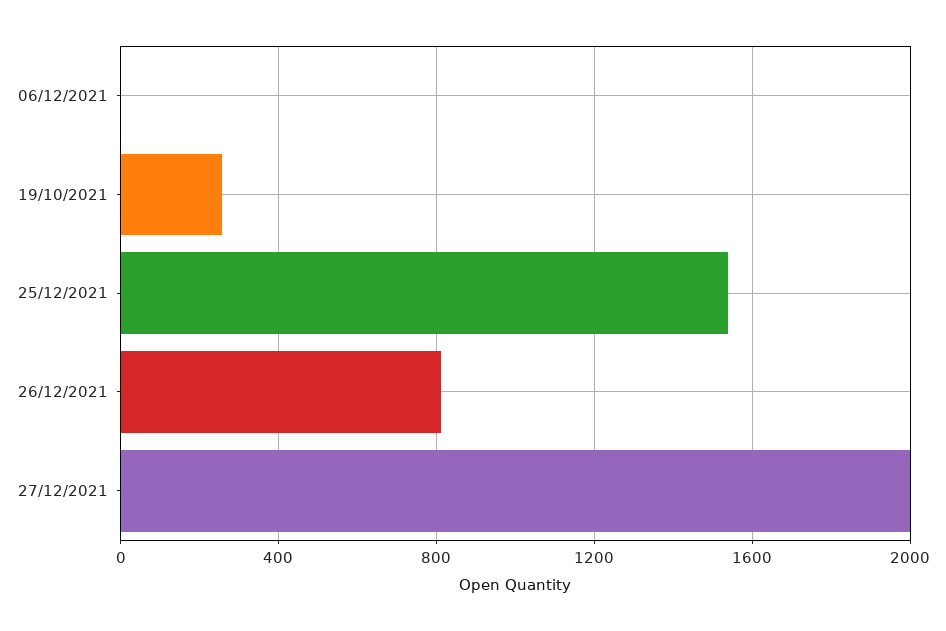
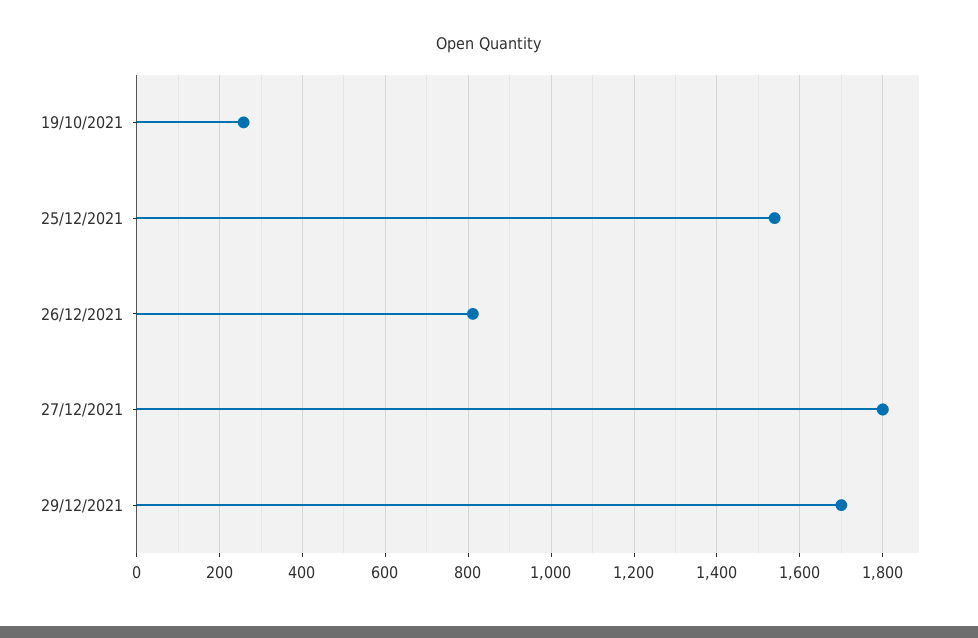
06/12/2021: 0 -> none
27/12/2021: 2000 -> 1800
29/12/2021: none -> 1700

